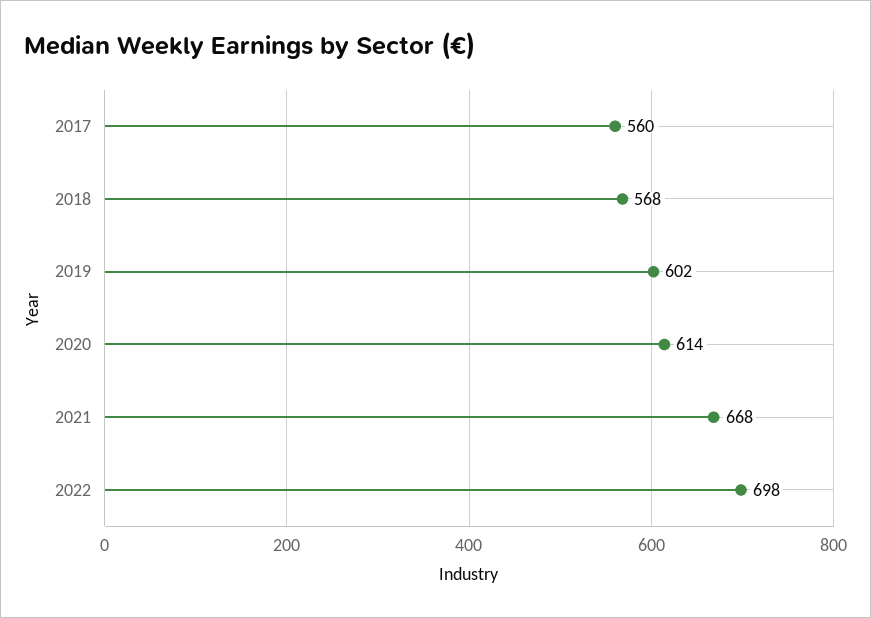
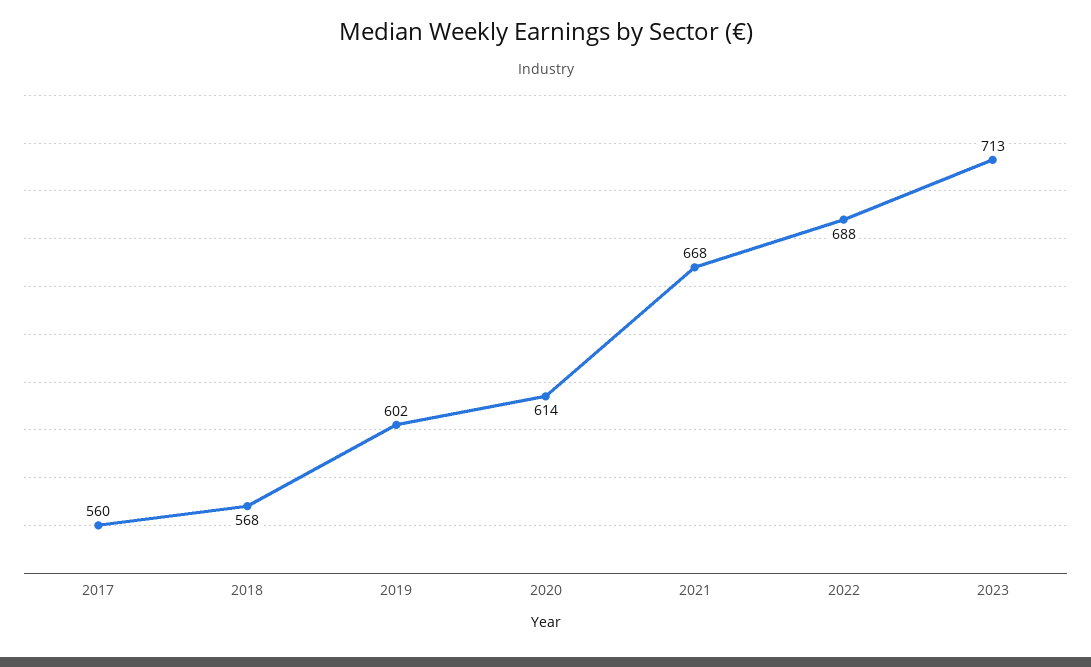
2022: 698 -> 688
2023: none -> 713

